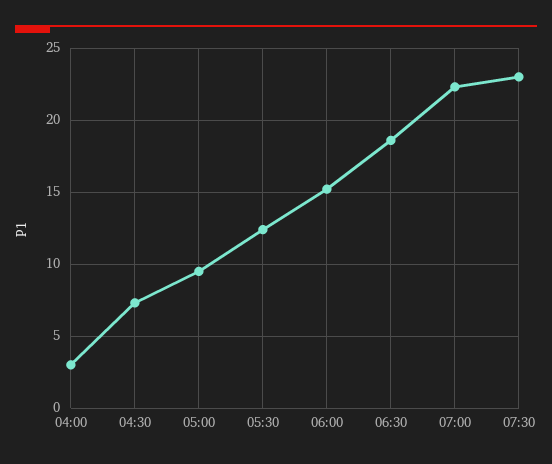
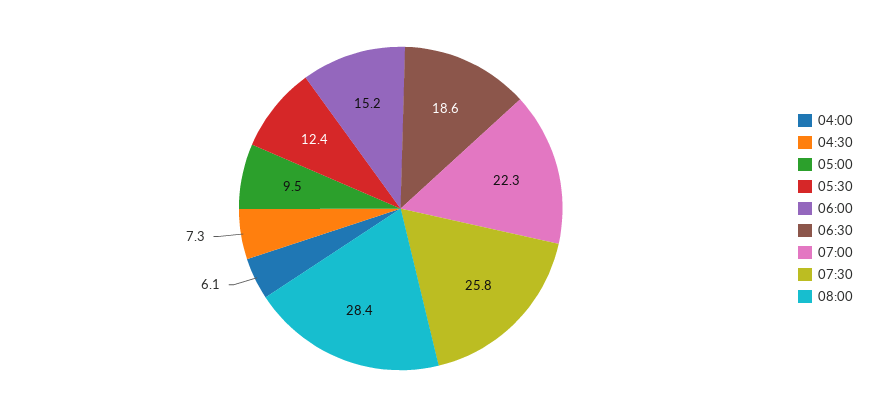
04:00: 3 -> 6.1
07:30: 23 -> 25.8
08:00: none -> 28.4

